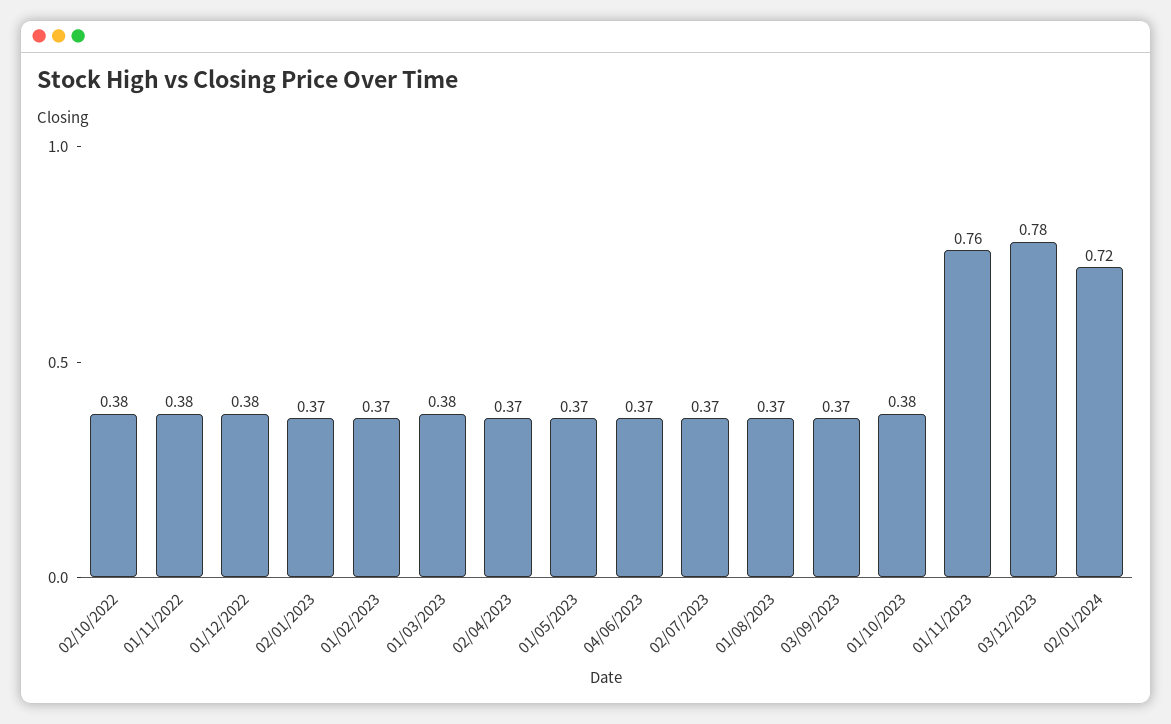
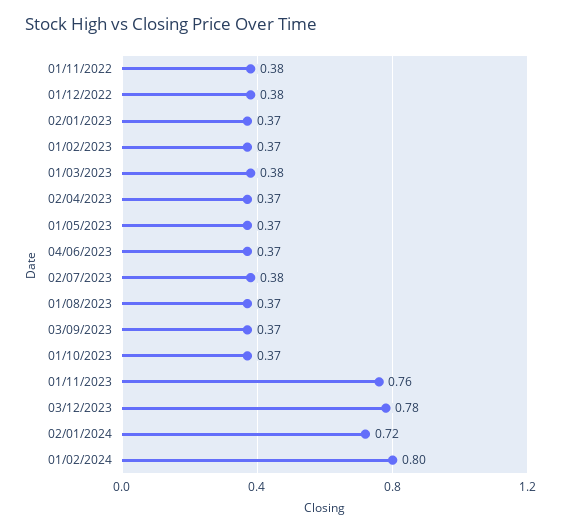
02/10/2022: 0.38 -> none
02/07/2023: 0.37 -> 0.38
01/10/2023: 0.38 -> 0.37
01/02/2024: none -> 0.8

